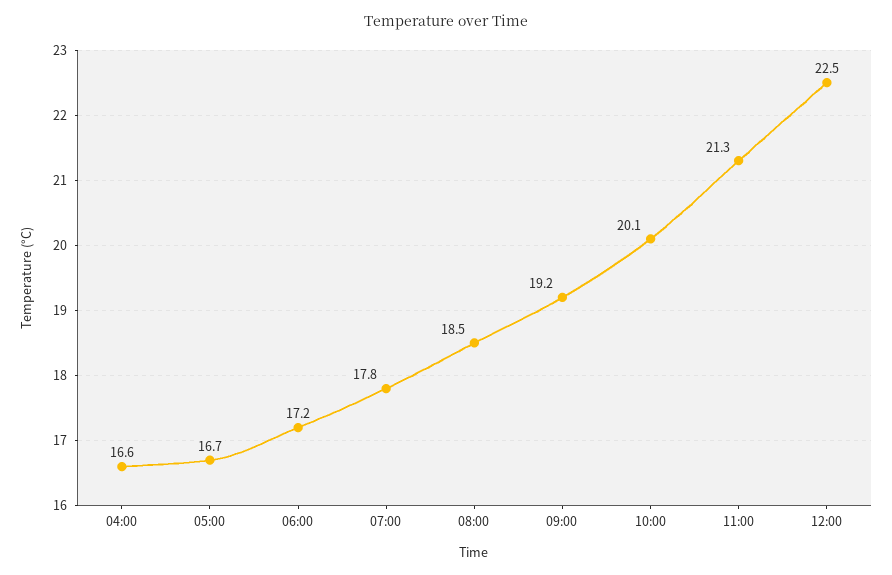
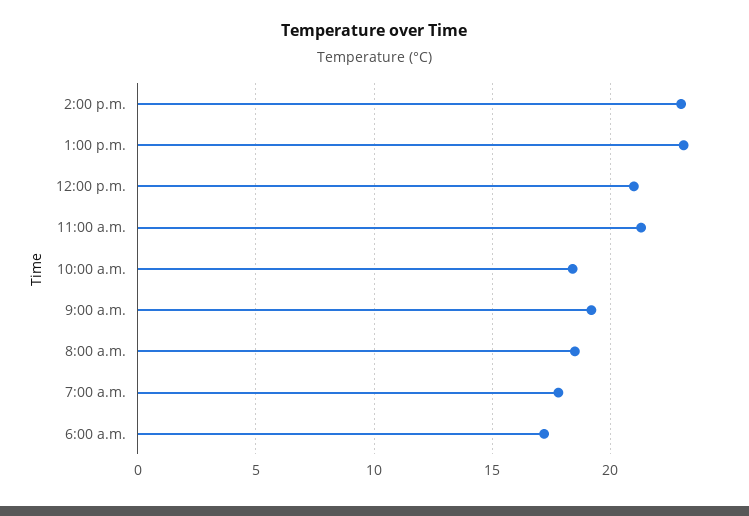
04:00: 16.6 -> none
05:00: 16.7 -> none
10:00: 20.1 -> 18.5
12:00: 22.5 -> 21
2:00 p.m.: none -> 23
1:00 p.m.: none -> 23

